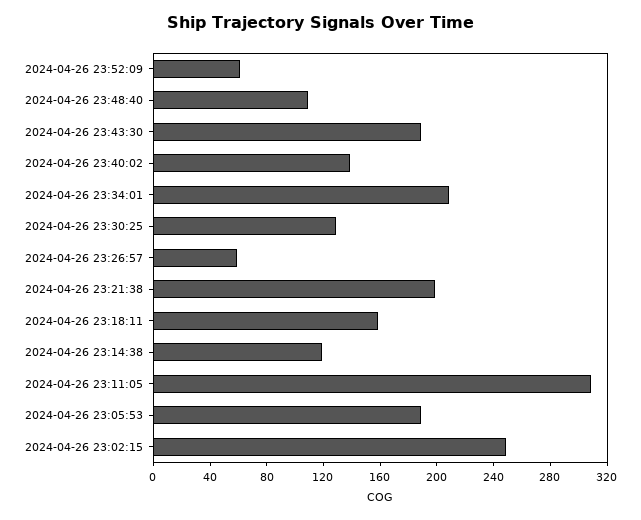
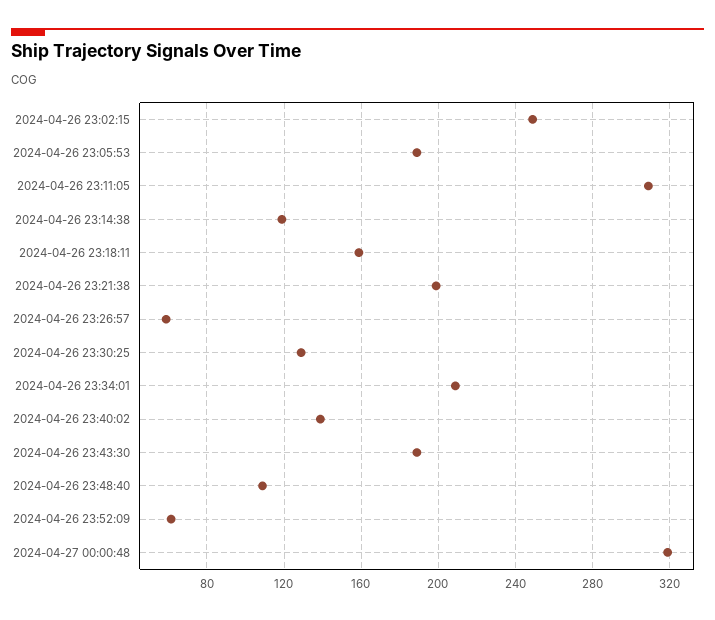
2024-04-27 00:00:48: none -> 320

